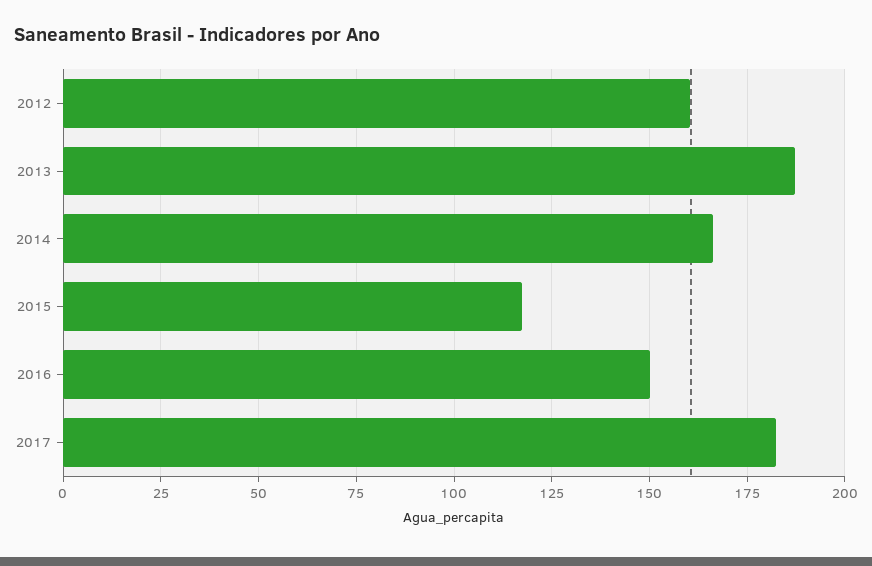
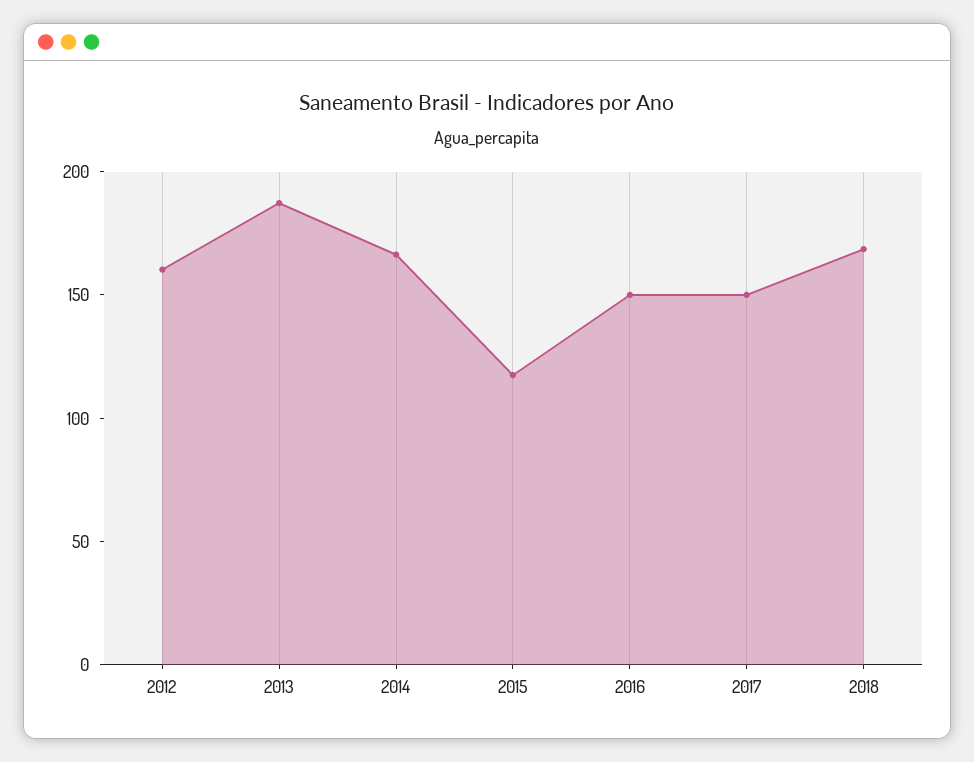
2017: 182.5 -> 150
2018: none -> 170

